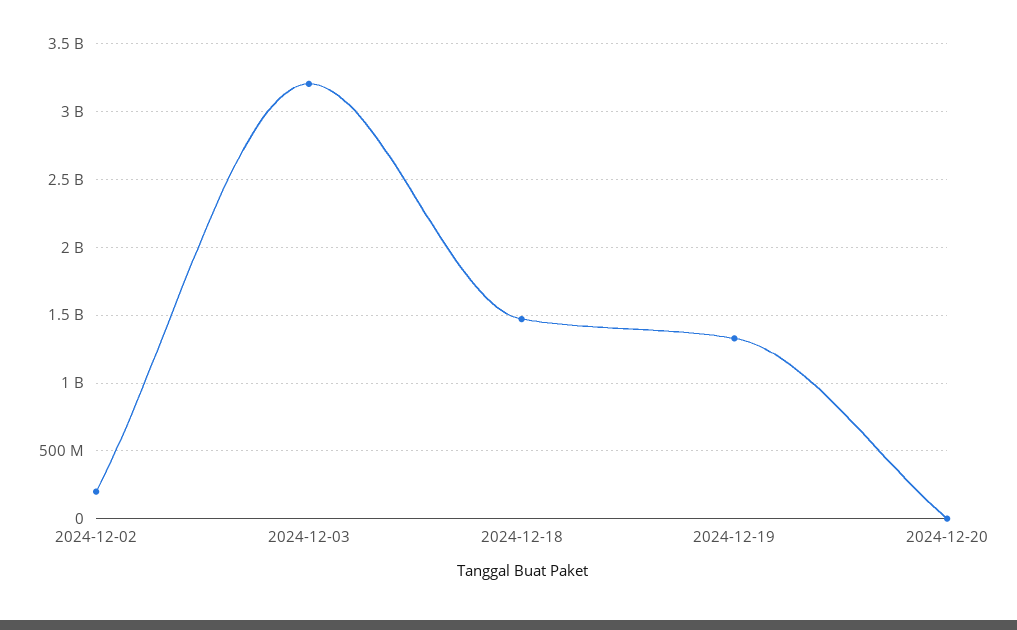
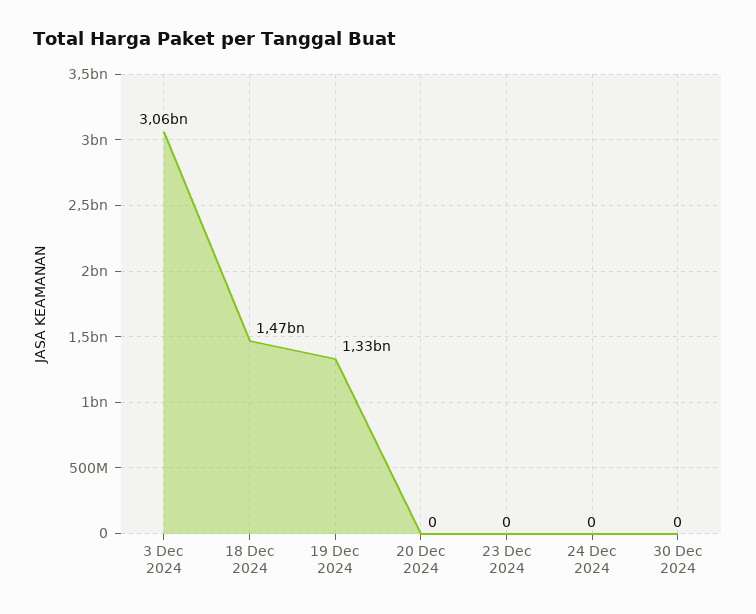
2024-12-02: 200000000 -> none
2024-12-03: 3200000000 -> 3060000000
23 Dec 2024: none -> 0
24 Dec 2024: none -> 0
30 Dec 2024: none -> 0

